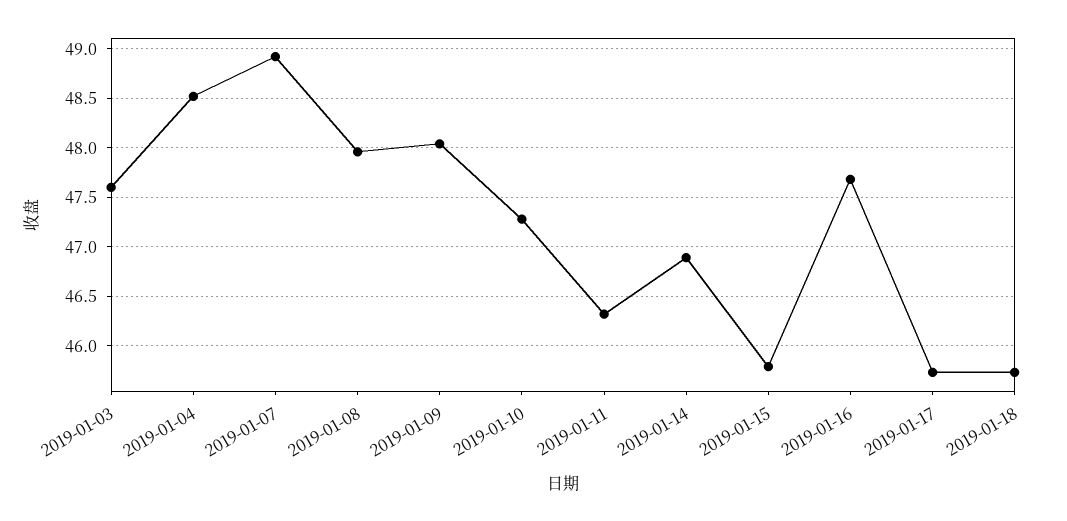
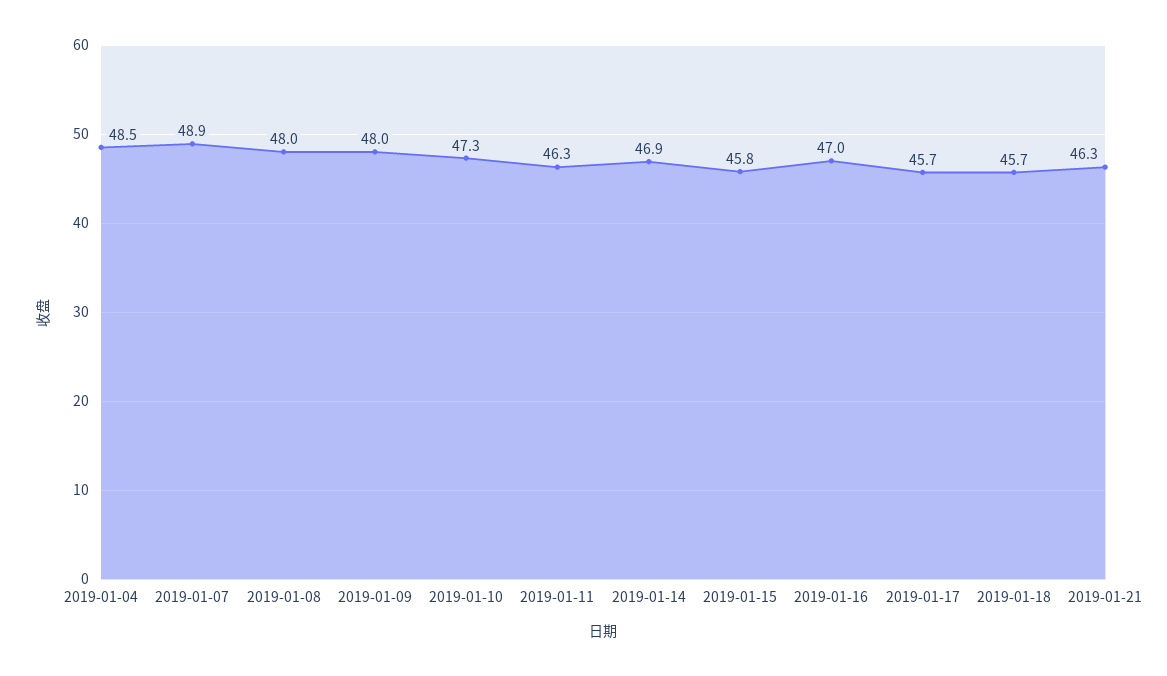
2019-01-03: 47.6 -> none
2019-01-16: 47.7 -> 47
2019-01-21: none -> 46.3

